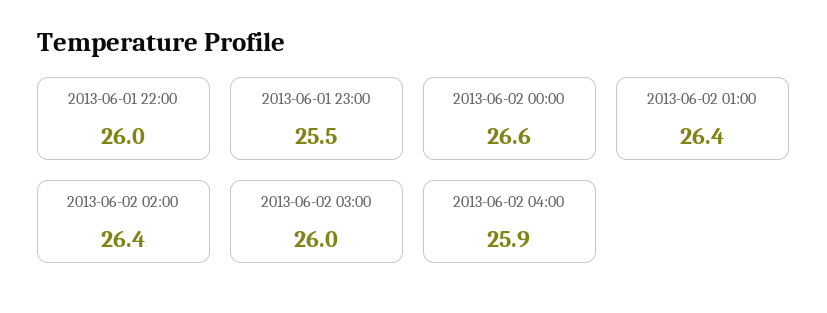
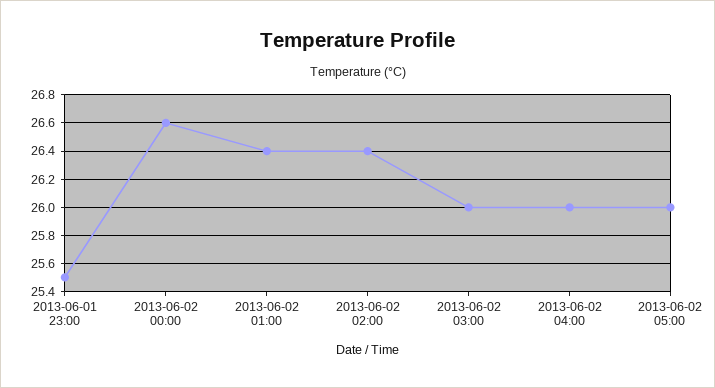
2013-06-01 22:00: 26 -> none
2013-06-02 04:00: 25.9 -> 26
2013-06-02 05:00: none -> 26

